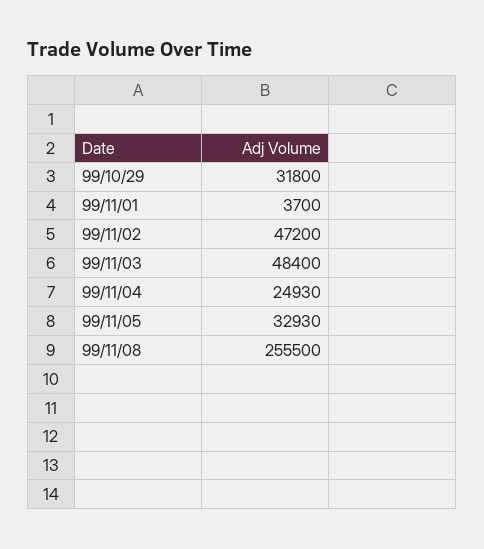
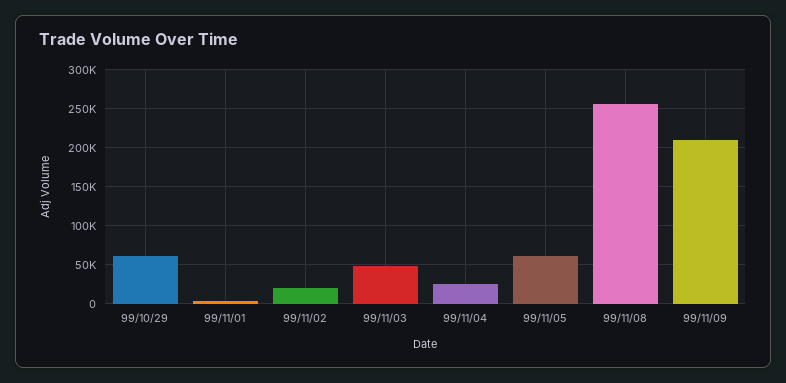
99/10/29: 31800 -> 60000
99/11/02: 47200 -> 20000
99/11/05: 32930 -> 60000
99/11/09: none -> 210000

